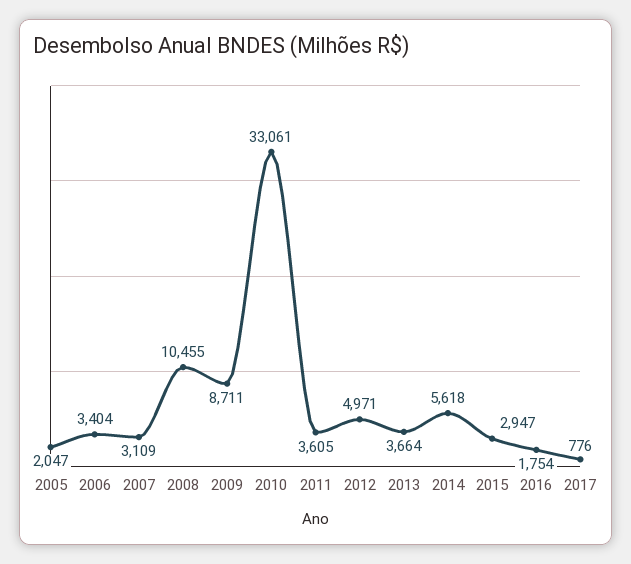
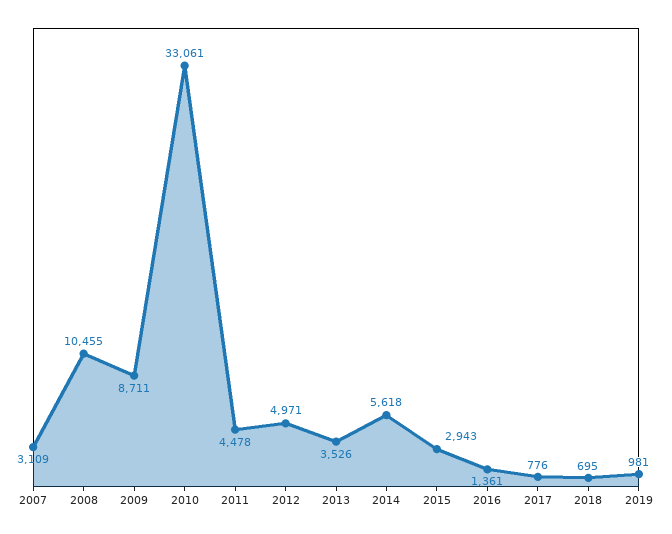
2005: 2047 -> none
2006: 3404 -> none
2011: 3605 -> 4478
2013: 3664 -> 3526
2015: 2947 -> 2943
2016: 1754 -> 1361
2018: none -> 695
2019: none -> 981

